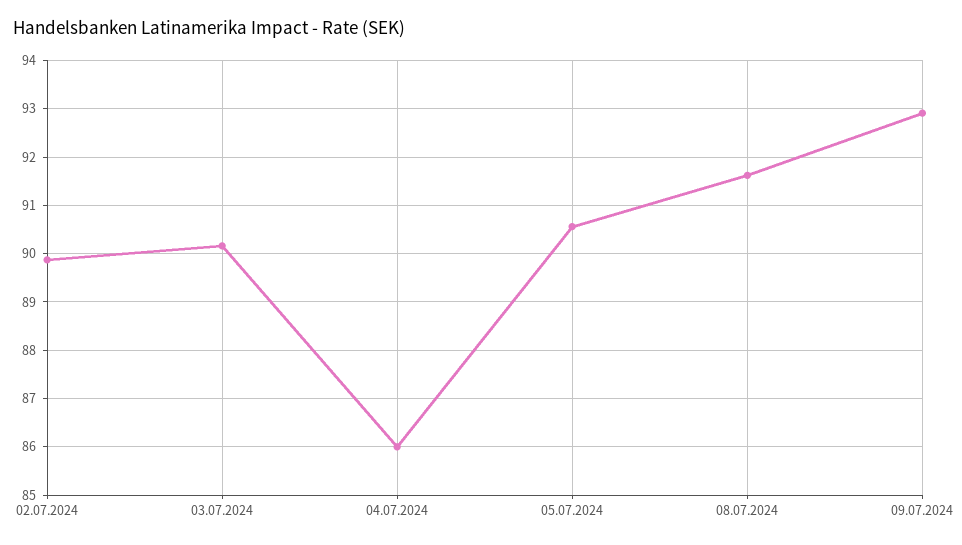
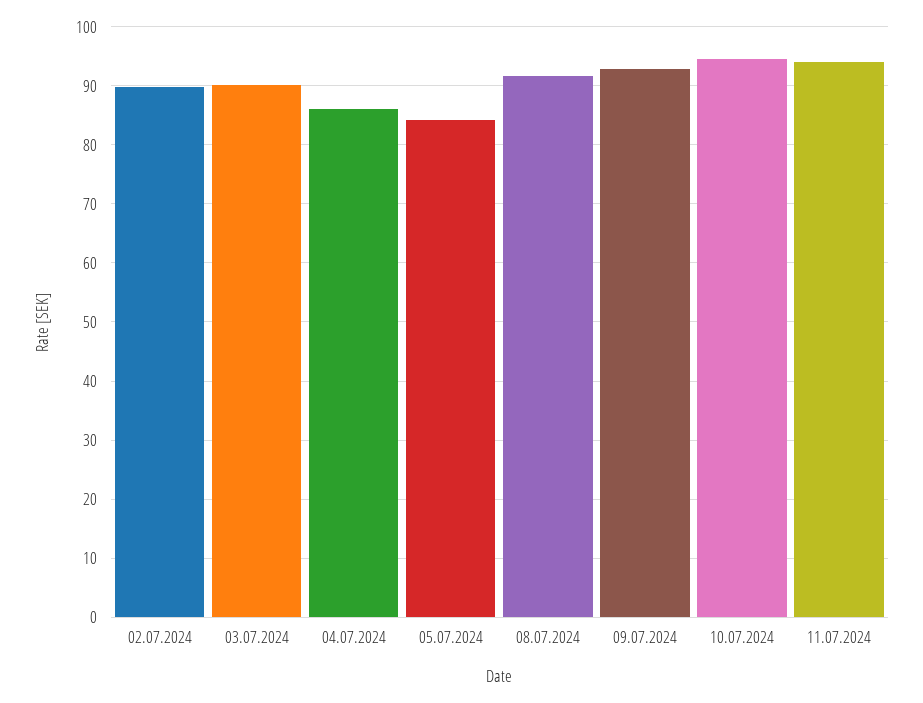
05.07.2024: 90.6 -> 84
10.07.2024: none -> 94
11.07.2024: none -> 94

